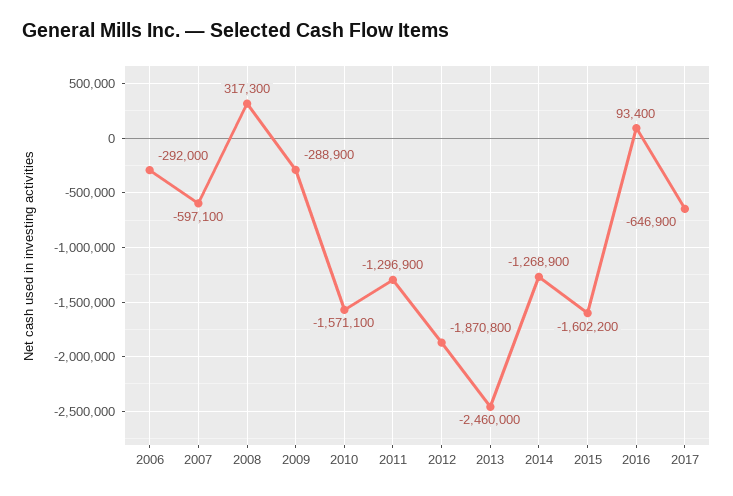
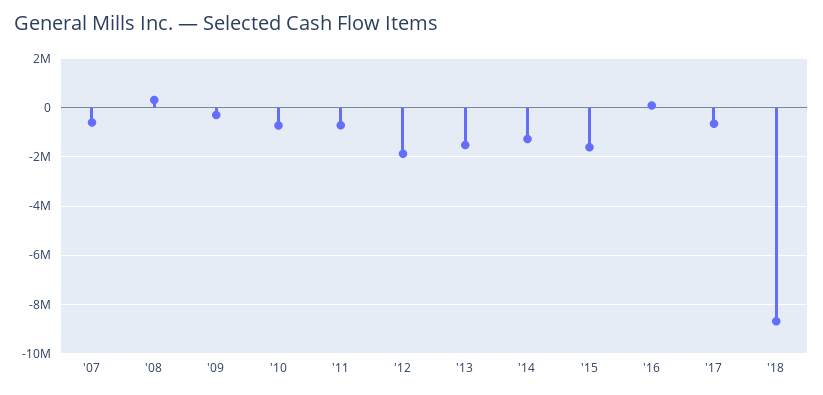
2006: -292000 -> none
2010: -1571100 -> -750000
2011: -1296900 -> -750000
2013: -2460000 -> -1500000
'18: none -> -8750000

